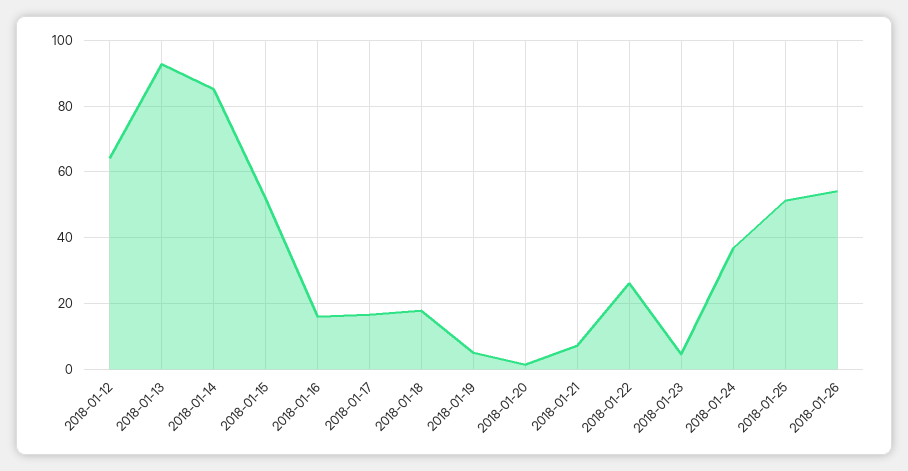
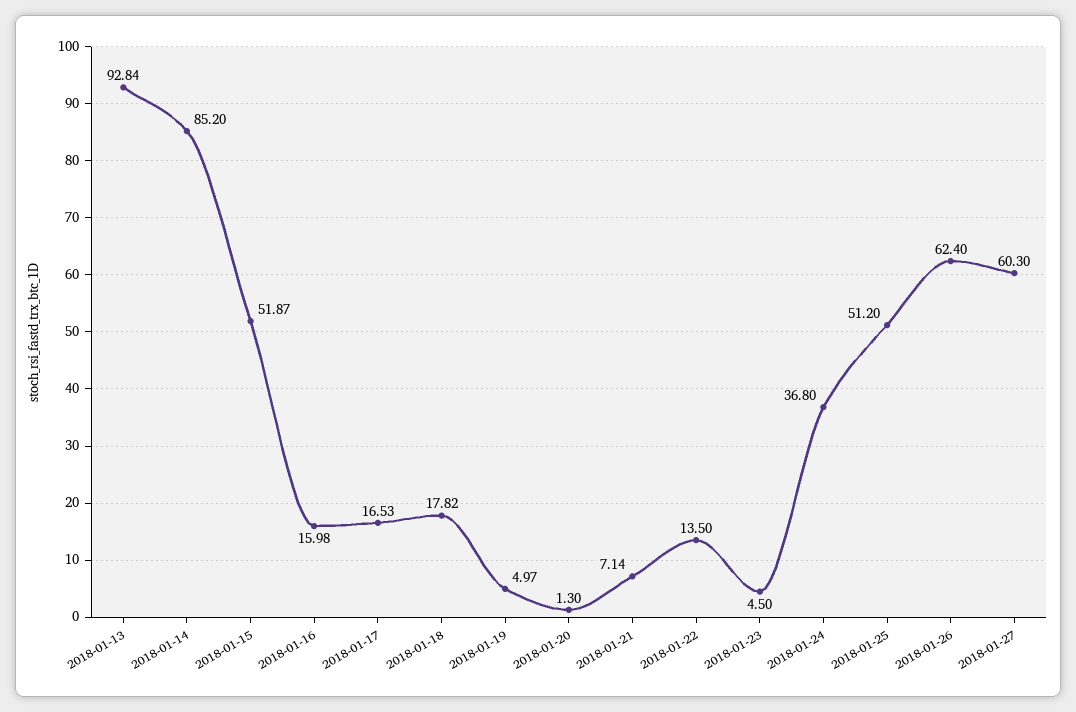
2018-01-12: 64 -> none
2018-01-22: 26 -> 13.5
2018-01-26: 54 -> 62.4
2018-01-27: none -> 60.3

